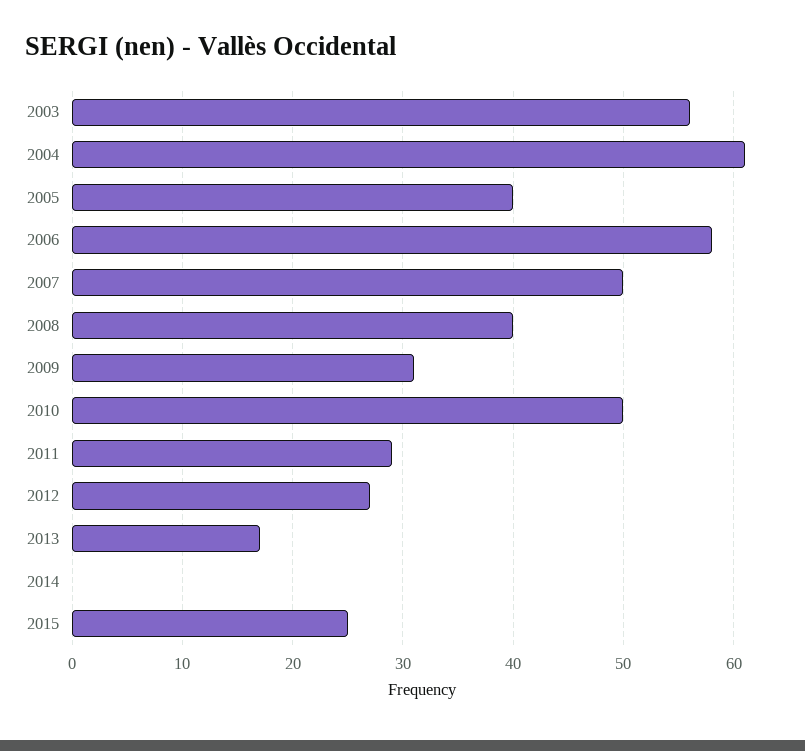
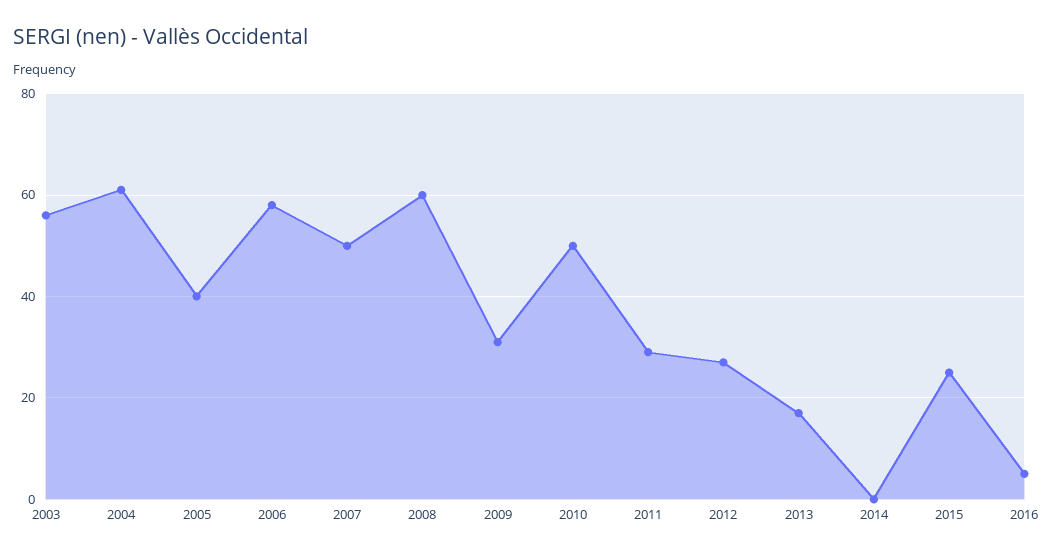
2008: 40 -> 60
2016: none -> 5

